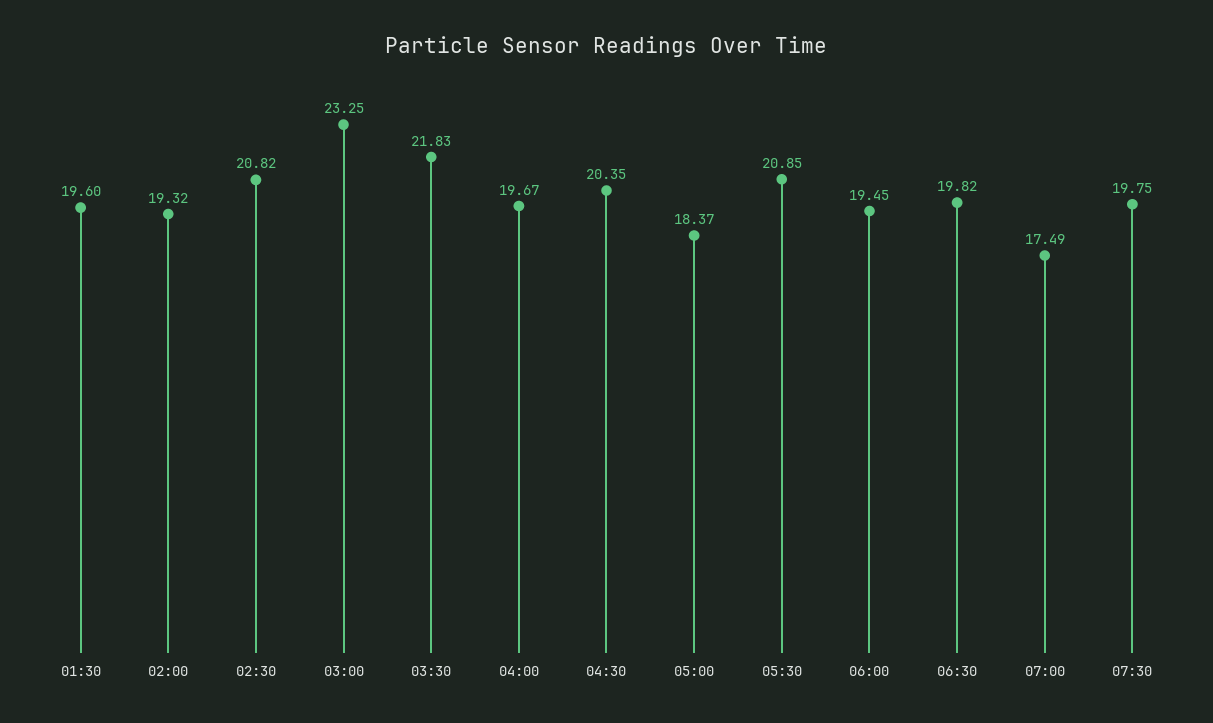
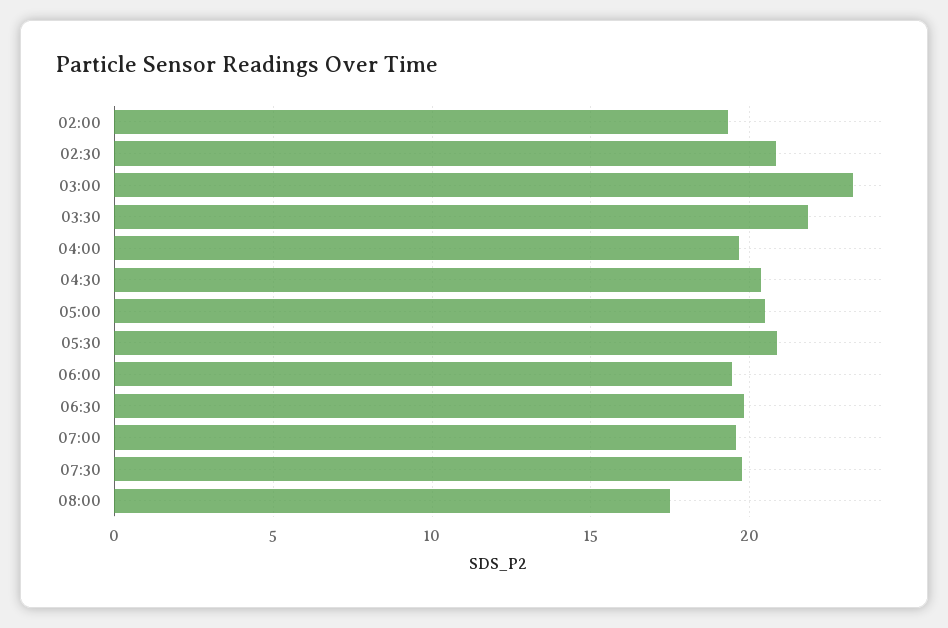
01:30: 19.6 -> none
05:00: 18.37 -> 20.5
07:00: 17.49 -> 19.5
08:00: none -> 17.5

